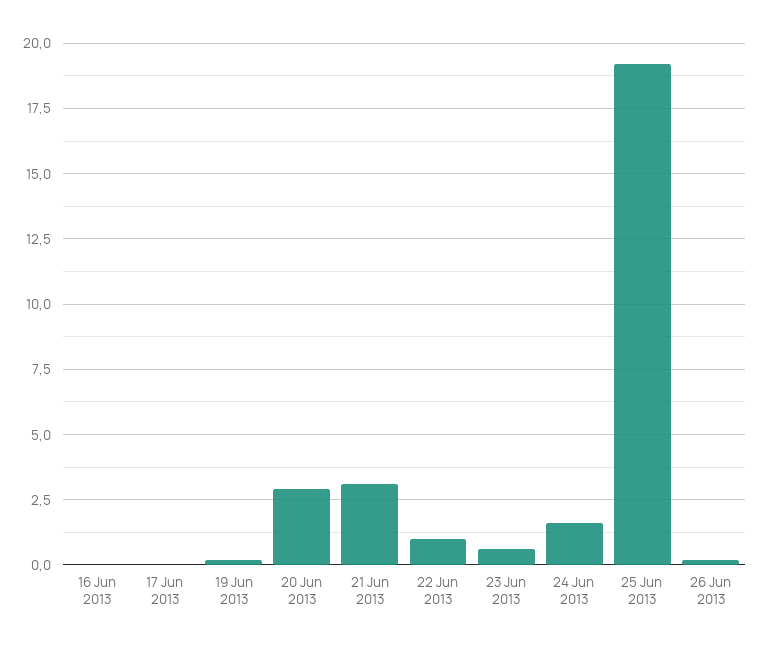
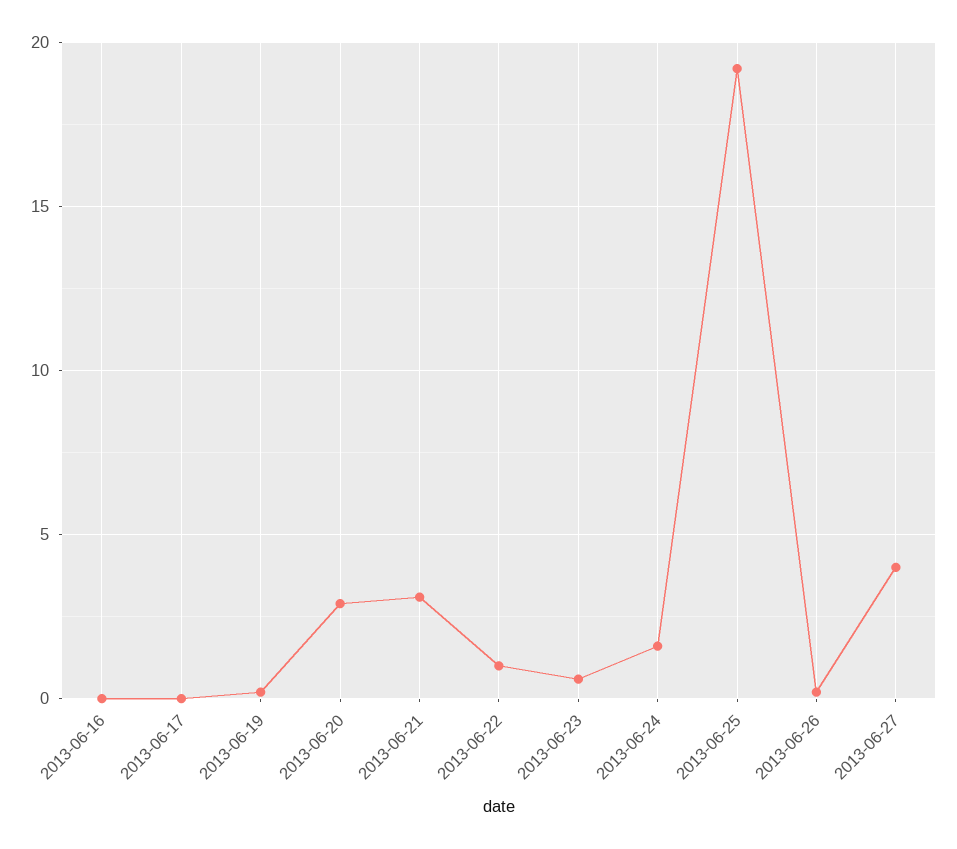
2013-06-27: none -> 4

